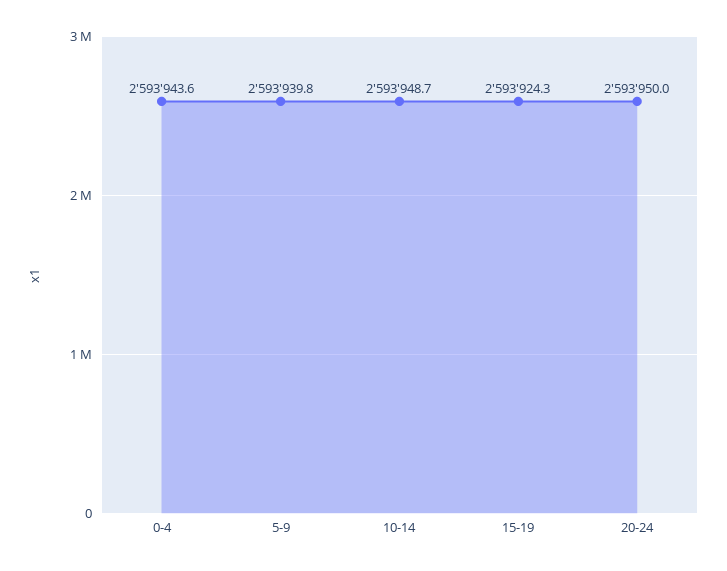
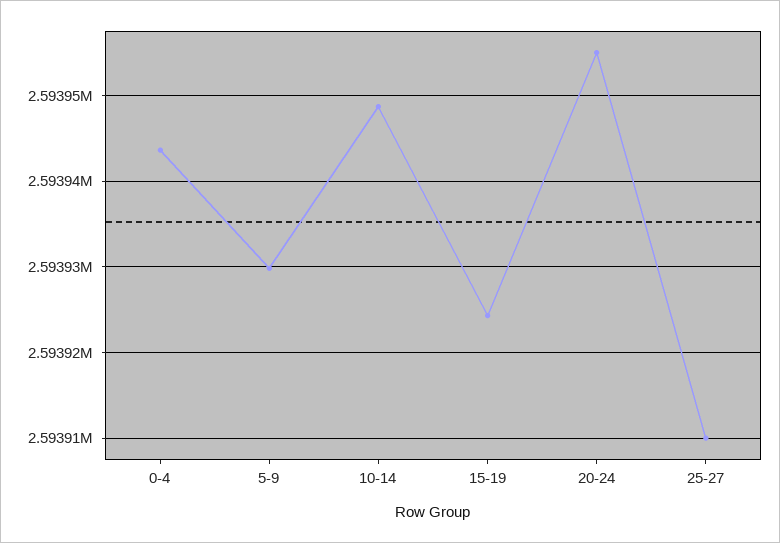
5-9: 2593939.8 -> 2593930
20-24: 2593950 -> 2593955
25-27: none -> 2593910

